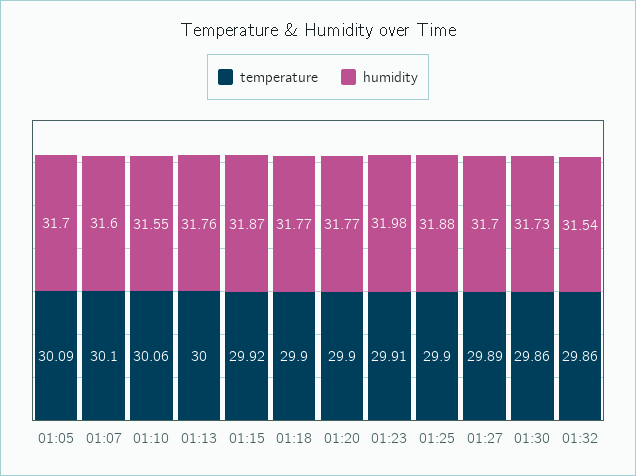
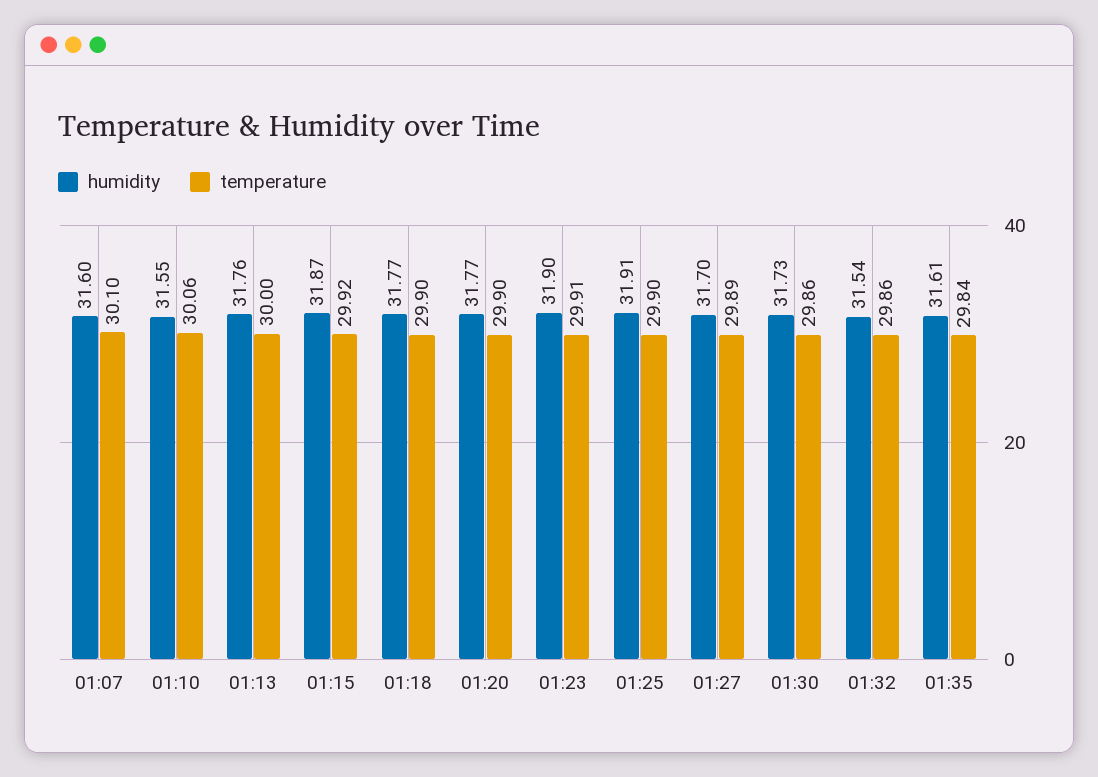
temperature, 01:05: 30.09 -> none
humidity, 01:05: 31.7 -> none
humidity, 01:23: 31.98 -> 31.9
humidity, 01:25: 31.88 -> 31.91
humidity, 01:35: none -> 31.61
temperature, 01:35: none -> 29.84

